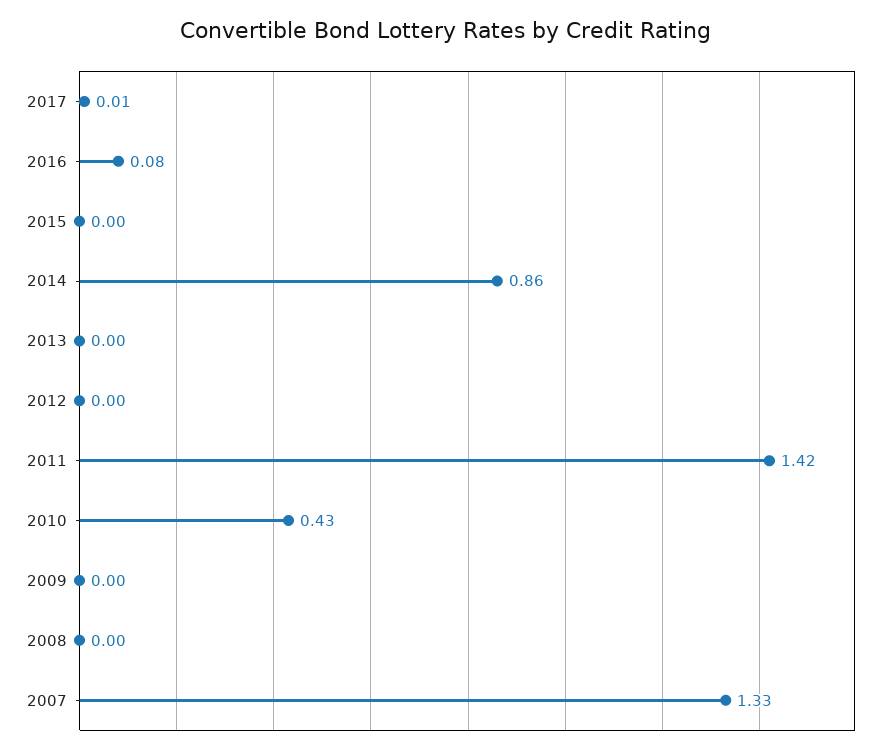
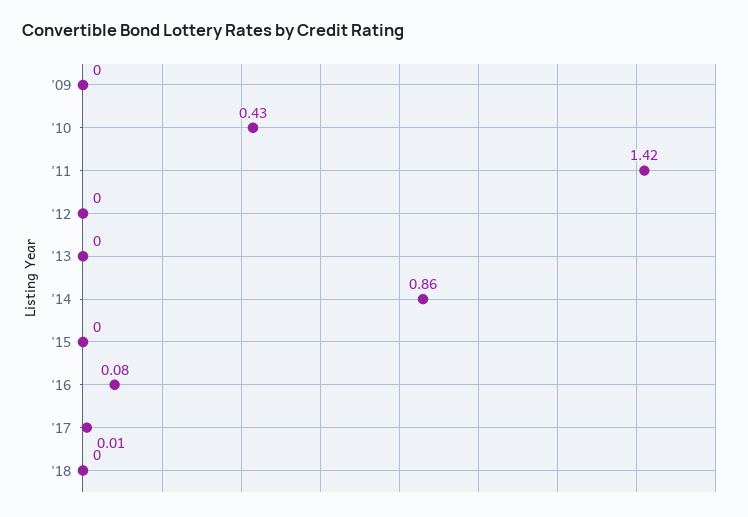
2008: 0 -> none
2007: 1.33 -> none
'18: none -> 0

